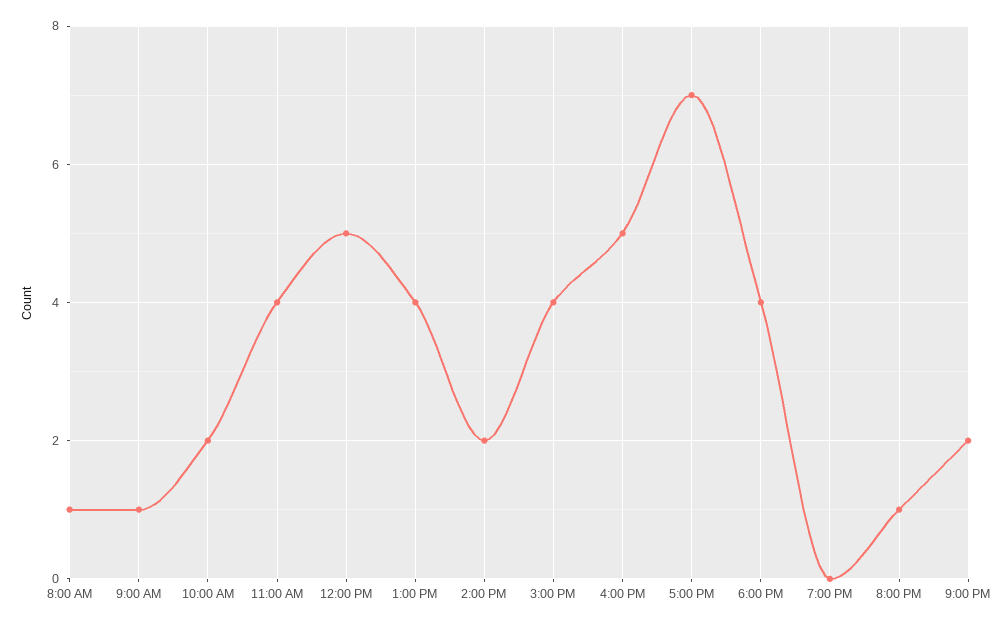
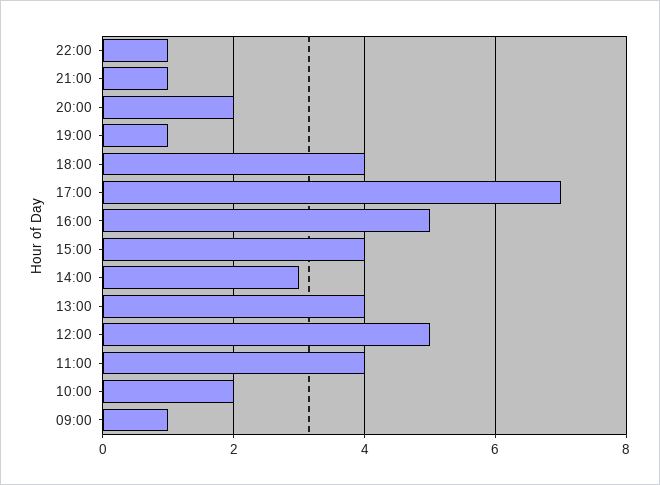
8:00 AM: 1 -> none
2:00 PM: 2 -> 3
7:00 PM: 0 -> 1
8:00 PM: 1 -> 2
9:00 PM: 2 -> 1
22:00: none -> 1

